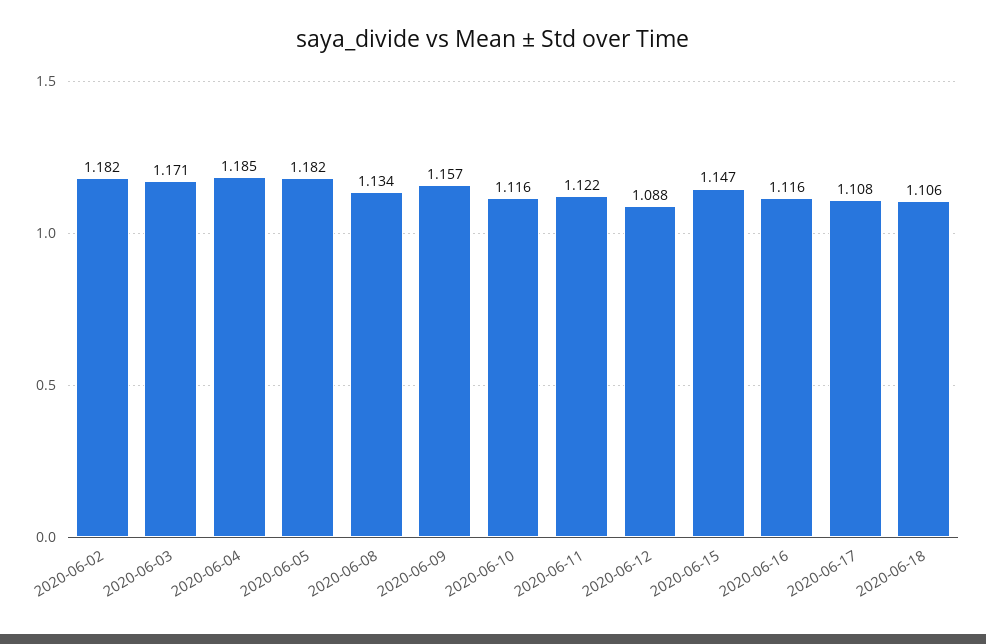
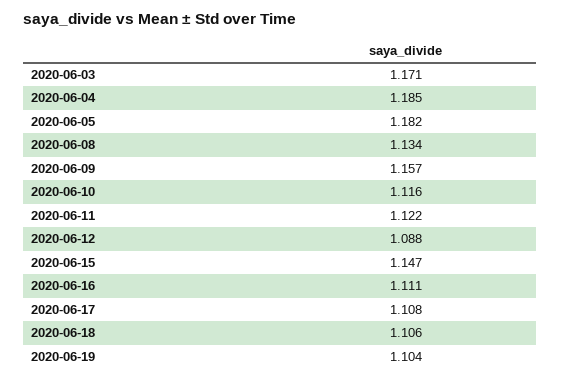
2020-06-02: 1.182 -> none
2020-06-16: 1.116 -> 1.111
2020-06-19: none -> 1.104

